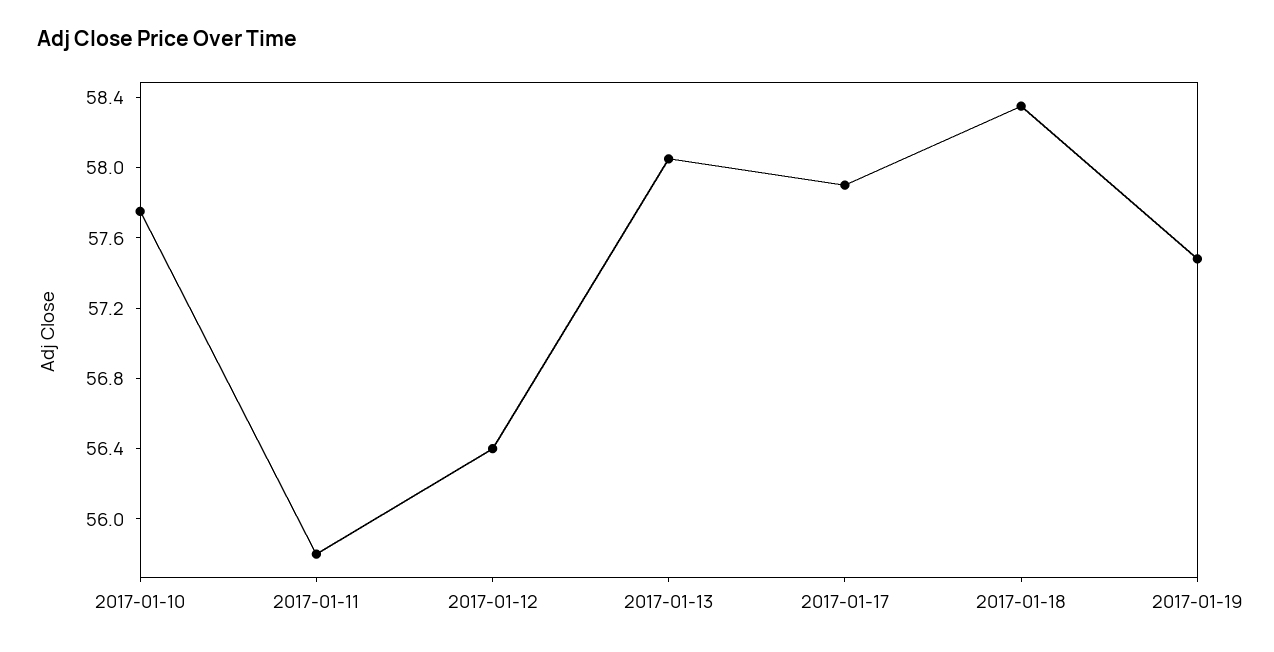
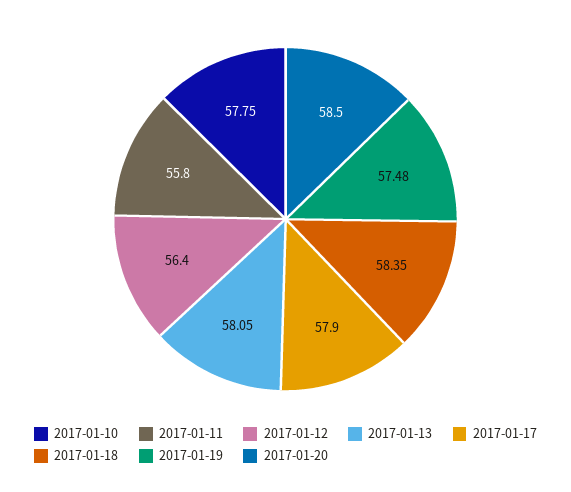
2017-01-20: none -> 58.5

